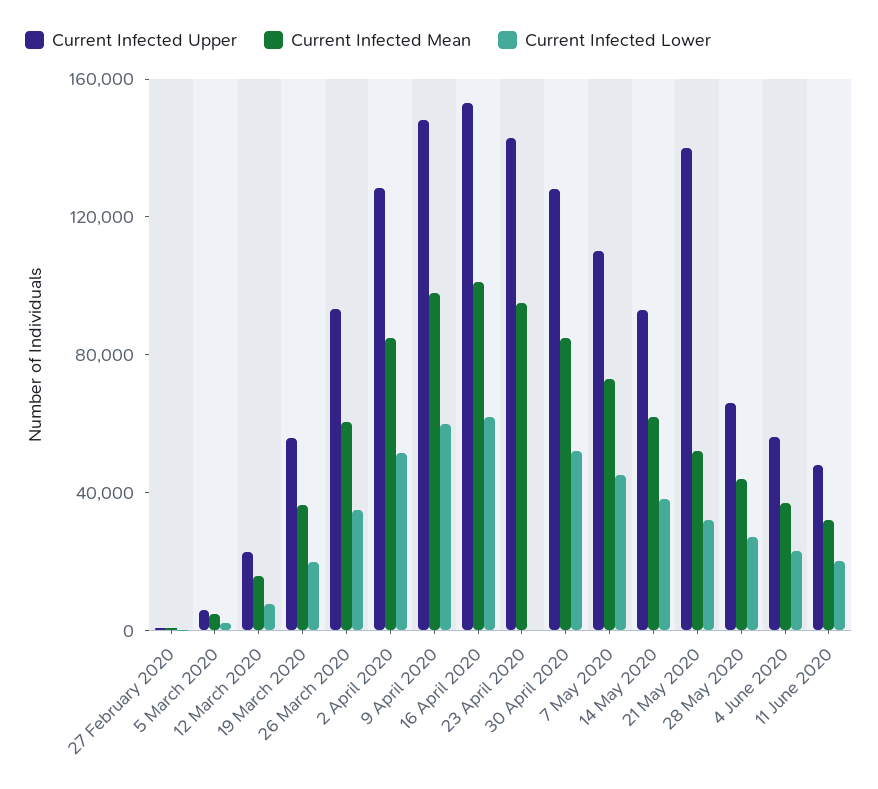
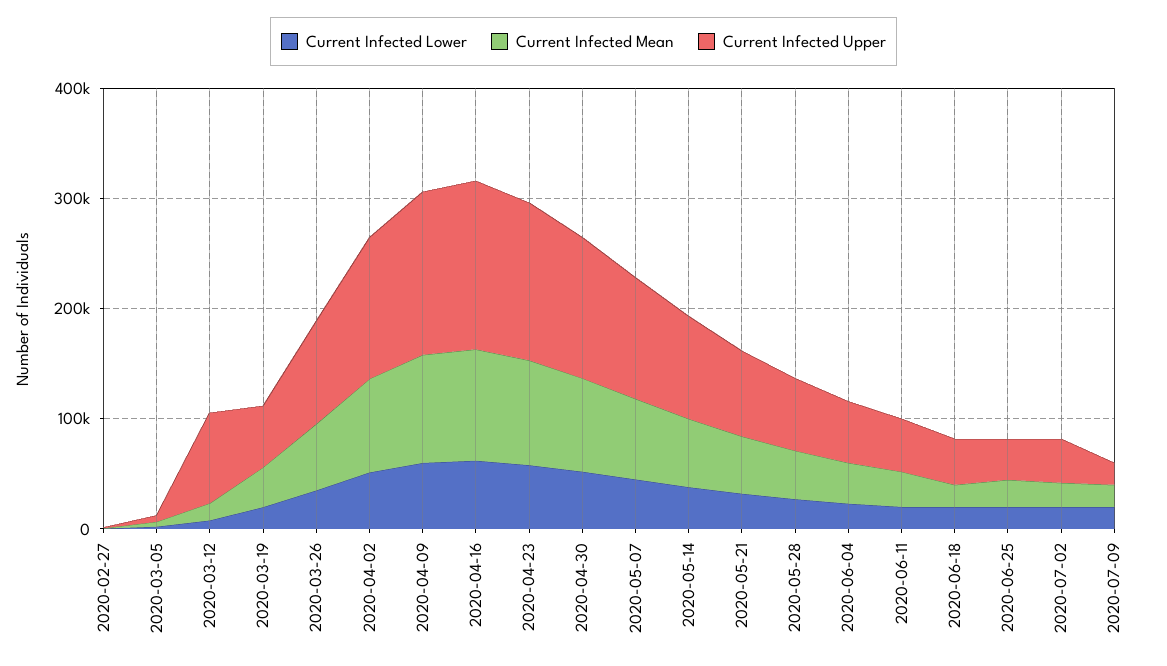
Current Infected Upper, 12 March 2020: 20000 -> 80000
Current Infected Lower, 23 April 2020: 0 -> 60000
Current Infected Upper, 21 May 2020: 140000 -> 80000
Current Infected Lower, 2020-06-18: none -> 20000
Current Infected Mean, 2020-06-18: none -> 20000
Current Infected Upper, 2020-06-18: none -> 40000
Current Infected Lower, 2020-06-25: none -> 20000
Current Infected Mean, 2020-06-25: none -> 20000
Current Infected Upper, 2020-06-25: none -> 40000
Current Infected Lower, 2020-07-02: none -> 20000
Current Infected Mean, 2020-07-02: none -> 20000
Current Infected Upper, 2020-07-02: none -> 40000
Current Infected Lower, 2020-07-09: none -> 20000
Current Infected Mean, 2020-07-09: none -> 20000
Current Infected Upper, 2020-07-09: none -> 20000

